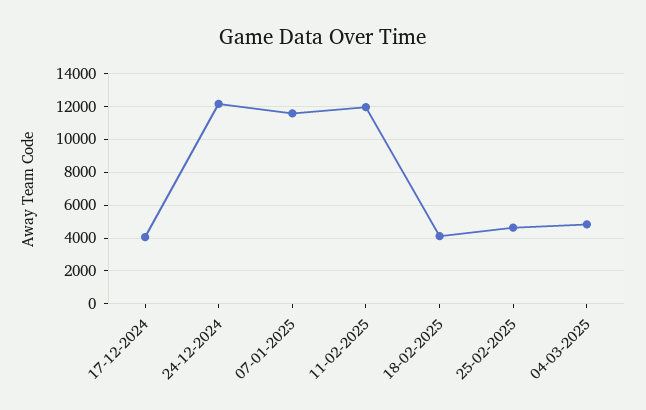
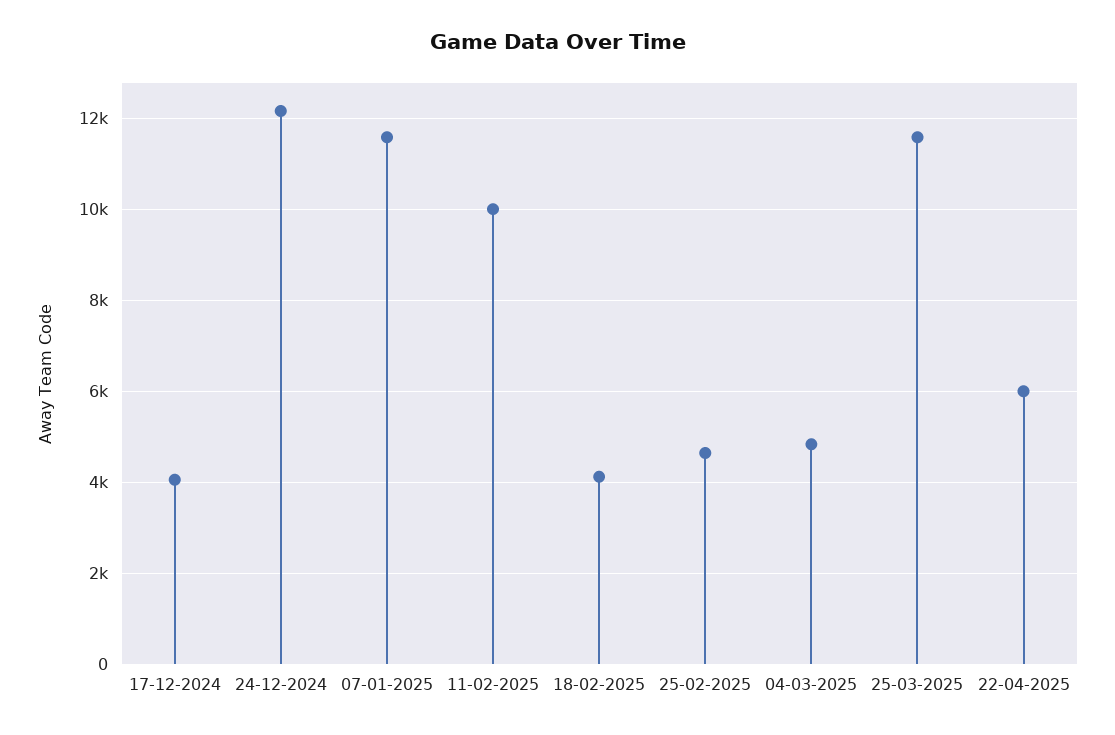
11-02-2025: 12000 -> 10000
25-03-2025: none -> 11600
22-04-2025: none -> 6000

